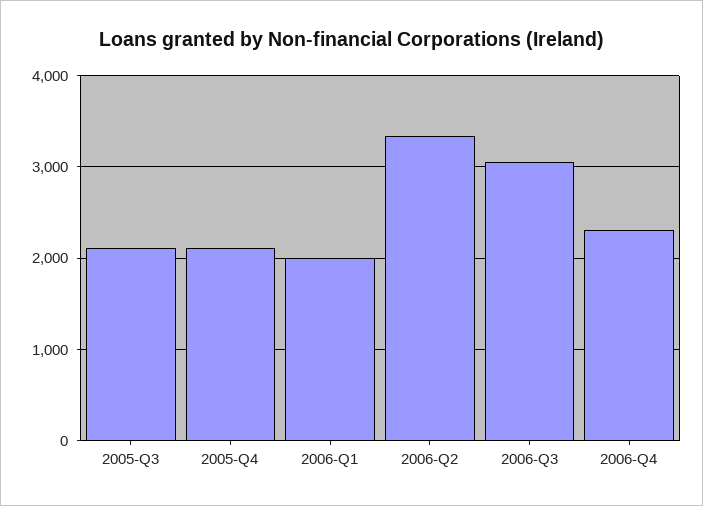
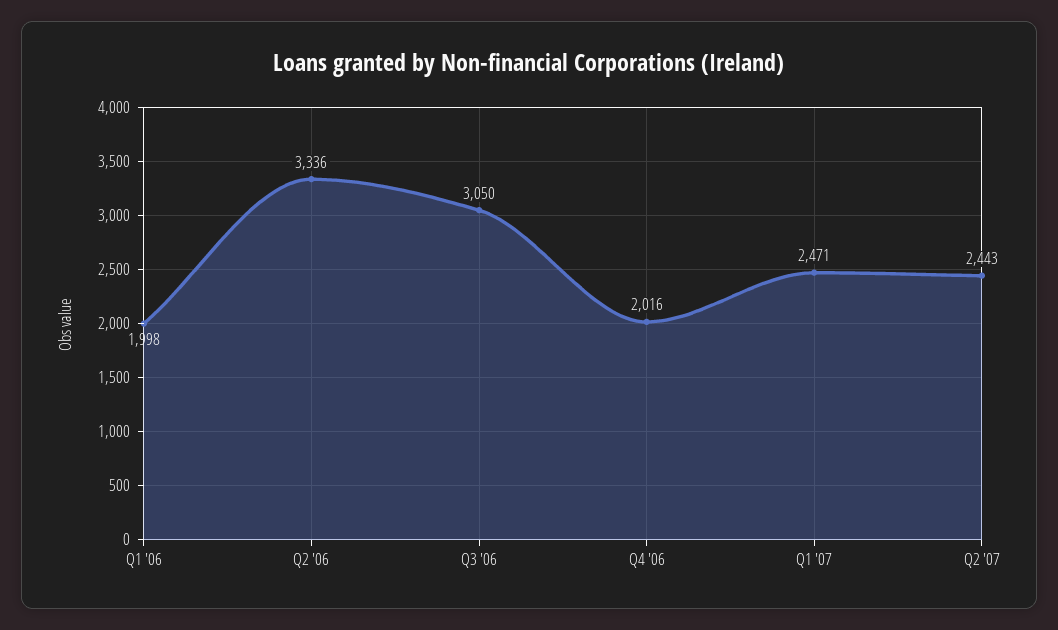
2005-Q3: 2100 -> none
2005-Q4: 2100 -> none
2006-Q4: 2300 -> 2016
Q1 '07: none -> 2471
Q2 '07: none -> 2443

